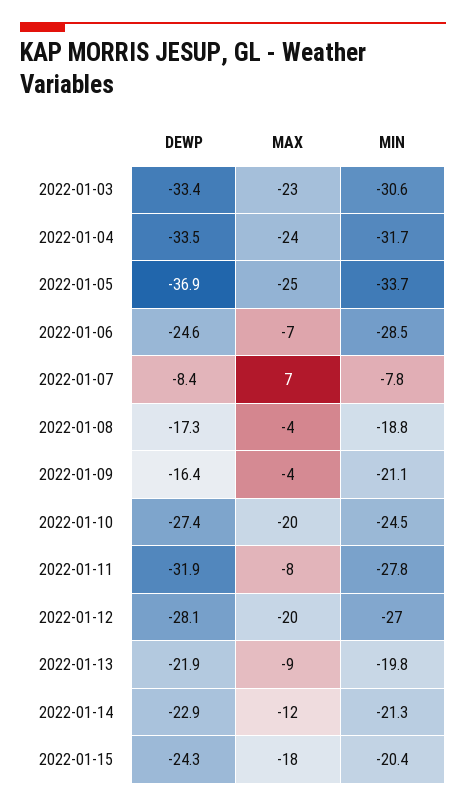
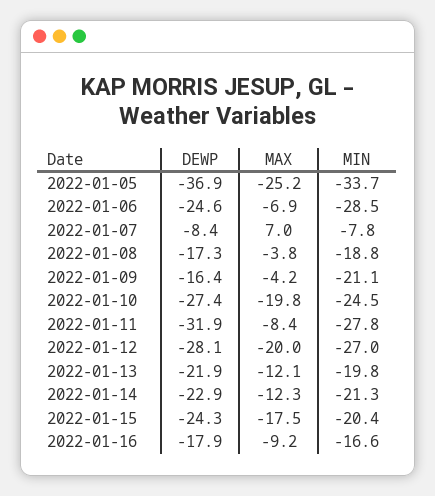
DEWP, 2022-01-03: -33.4 -> none
MAX, 2022-01-03: -23 -> none
MIN, 2022-01-03: -30.6 -> none
DEWP, 2022-01-04: -33.5 -> none
MAX, 2022-01-04: -24 -> none
MIN, 2022-01-04: -31.7 -> none
MAX, 2022-01-13: -9 -> -12.1
DEWP, 2022-01-16: none -> -17.9
MAX, 2022-01-16: none -> -9.2
MIN, 2022-01-16: none -> -16.6

